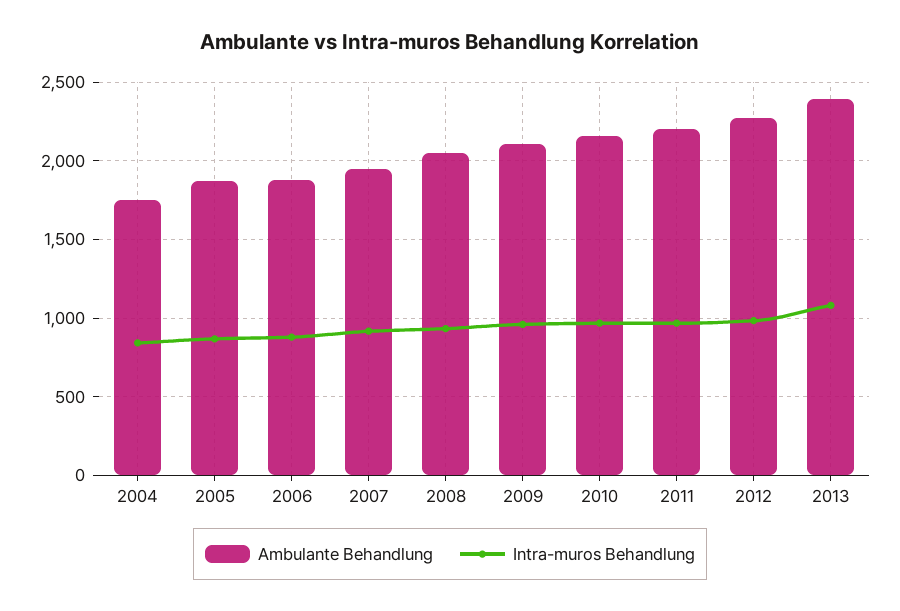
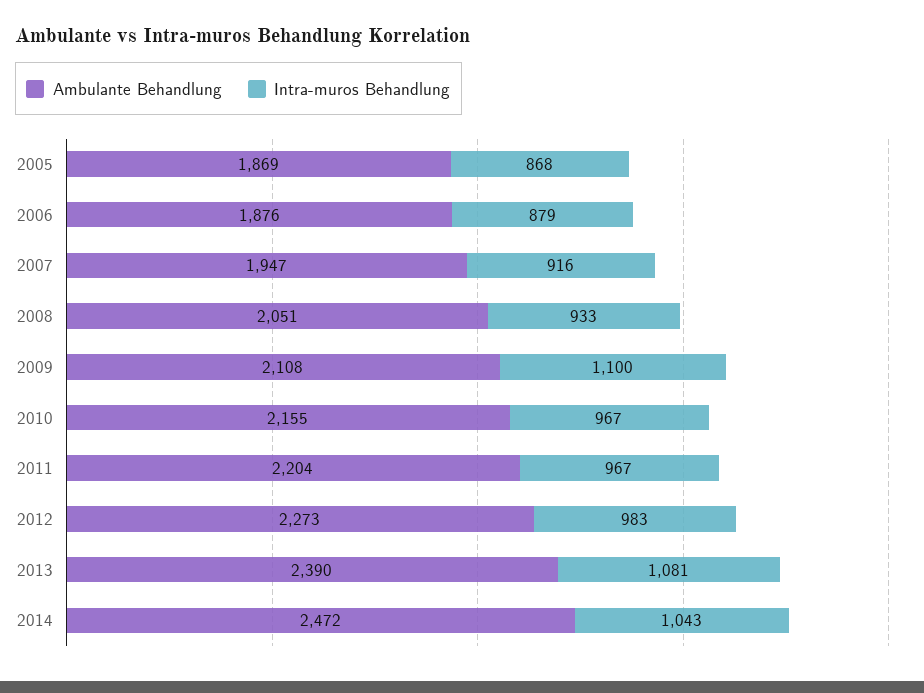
Ambulante Behandlung, 2004: 1750 -> none
Intra-muros Behandlung, 2004: 850 -> none
Intra-muros Behandlung, 2009: 950 -> 1100
Ambulante Behandlung, 2014: none -> 2472
Intra-muros Behandlung, 2014: none -> 1043

